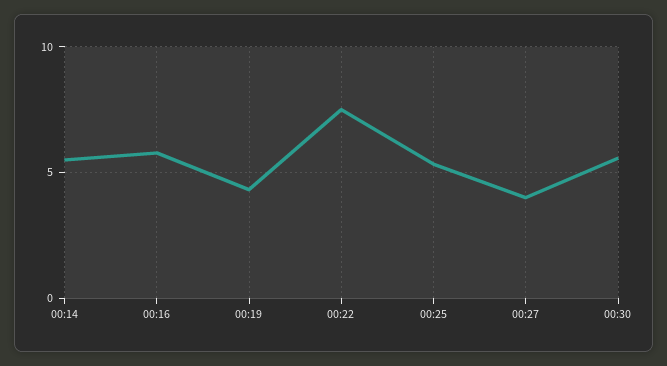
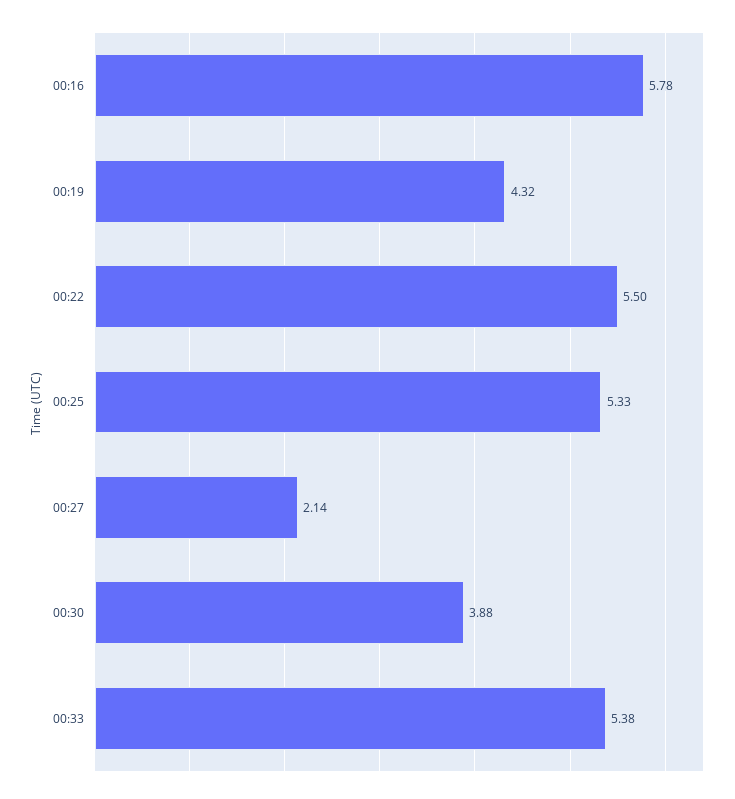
00:14: 5.5 -> none
00:22: 7.5 -> 5.5
00:27: 4 -> 2.14
00:30: 5.5 -> 3.88
00:33: none -> 5.38

